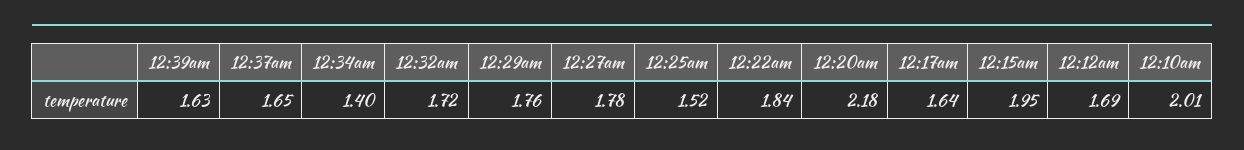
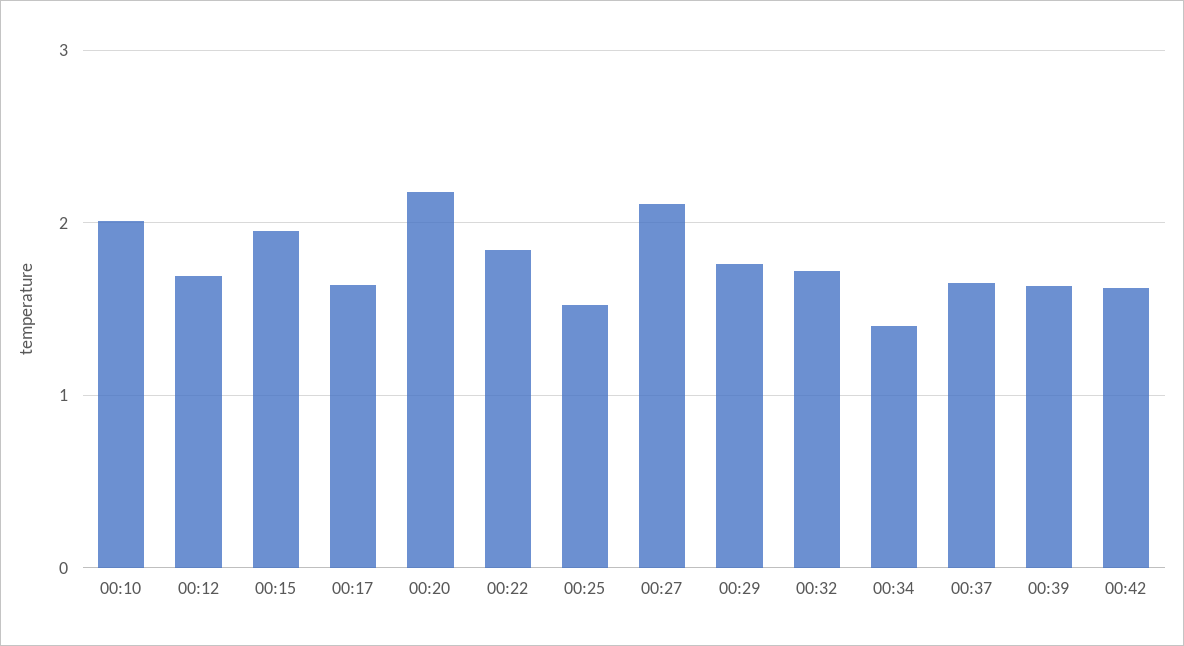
12:27am: 1.78 -> 2.1
00:42: none -> 1.6

